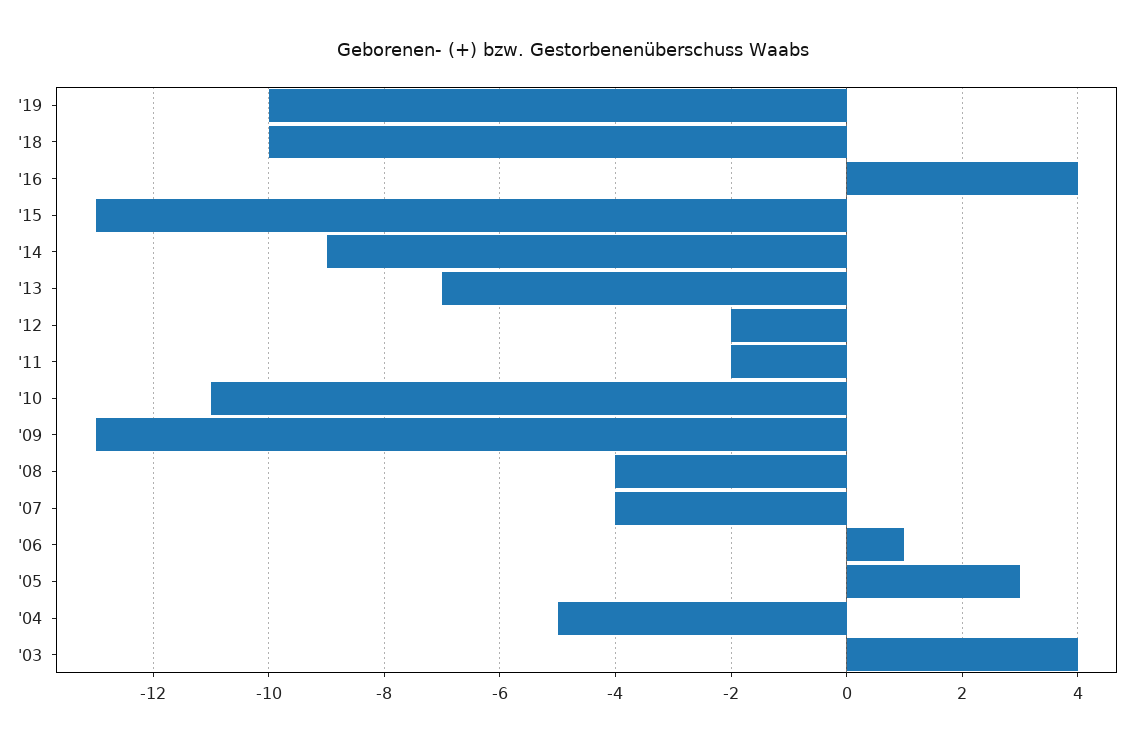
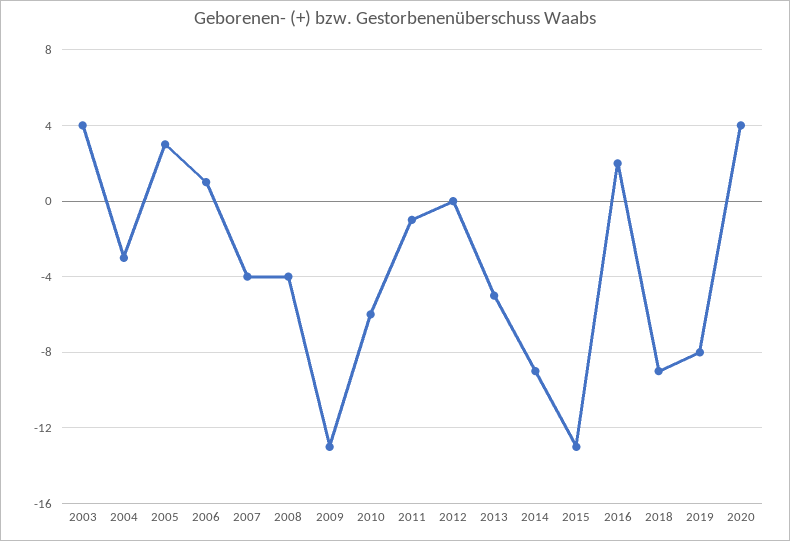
'19: -10 -> -8
'18: -10 -> -9
'16: 4 -> 2
'13: -7 -> -5
'12: -2 -> 0
'11: -2 -> -1
'10: -11 -> -6
'04: -5 -> -3
2020: none -> 4

